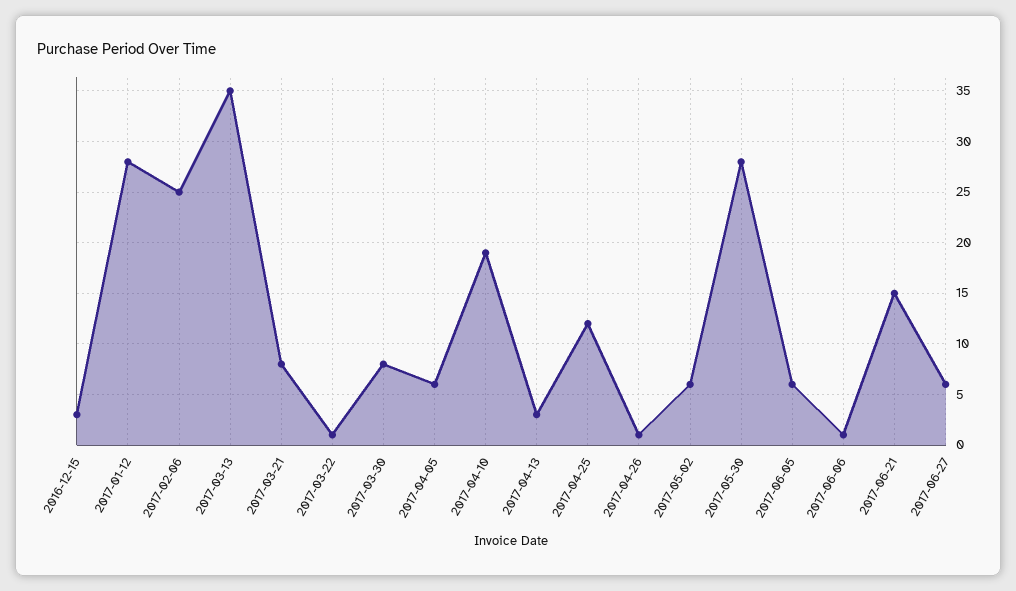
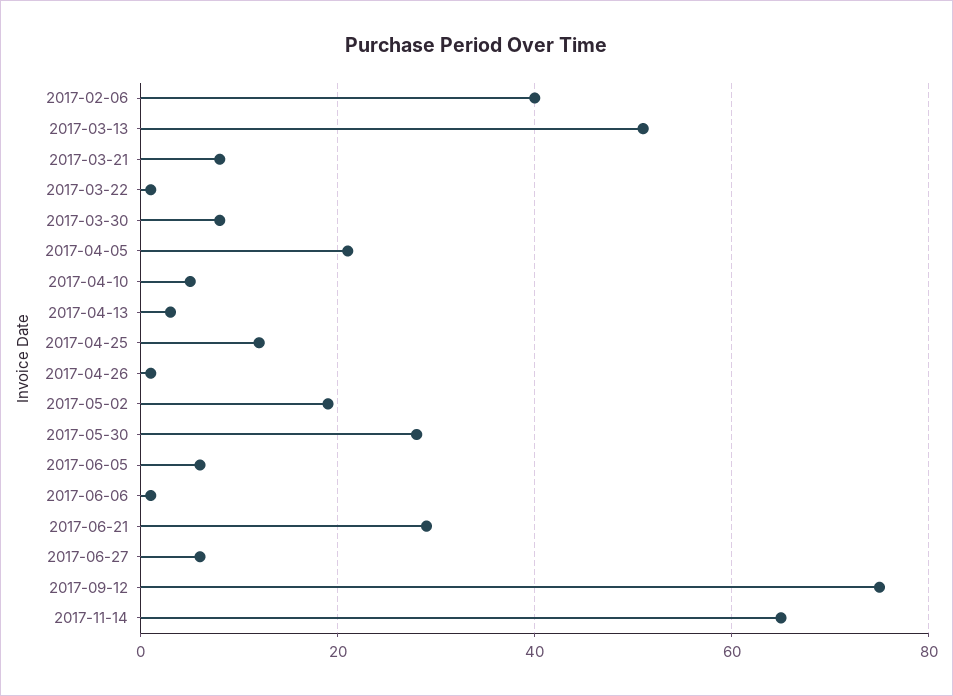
2016-12-15: 3 -> none
2017-01-12: 28 -> none
2017-02-06: 25 -> 40
2017-03-13: 35 -> 50
2017-04-05: 6 -> 20
2017-04-10: 19 -> 5
2017-05-02: 6 -> 20
2017-06-21: 15 -> 30
2017-09-12: none -> 75
2017-11-14: none -> 65

